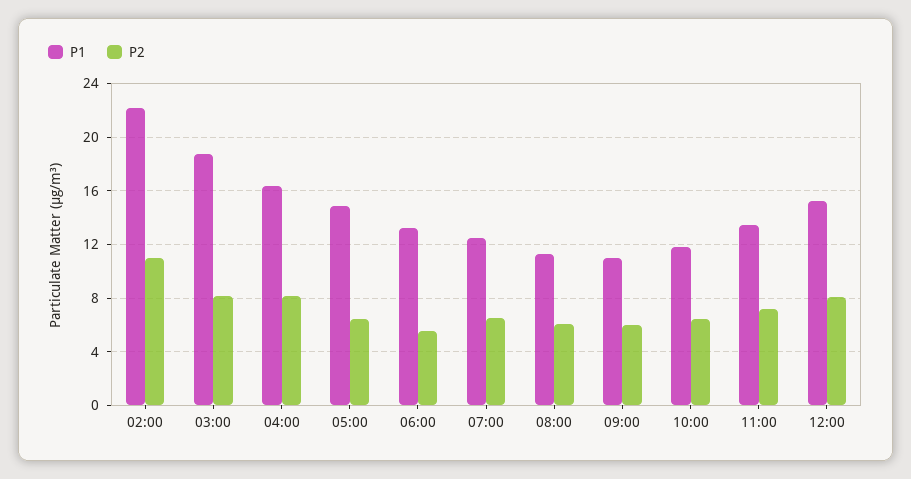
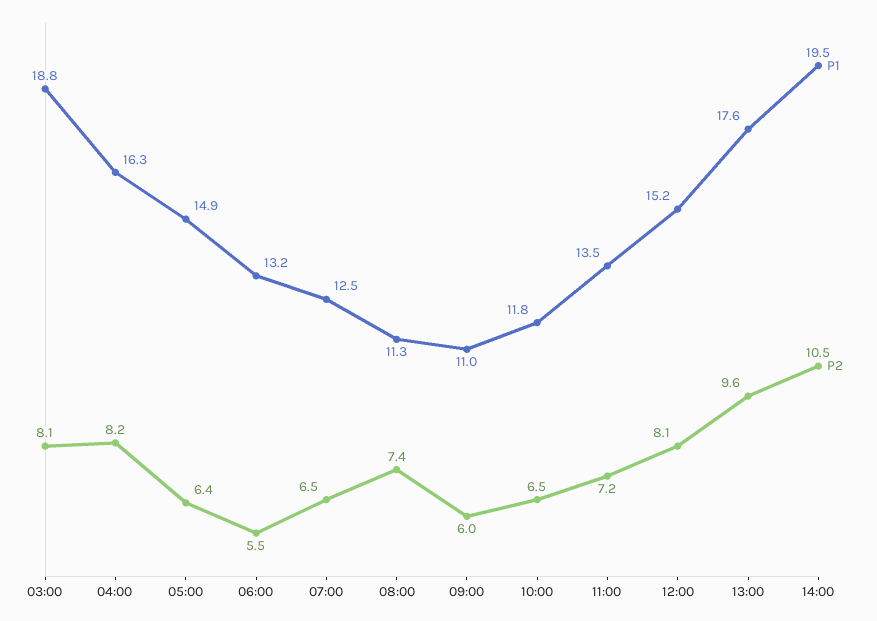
P1, 02:00: 22 -> none
P2, 02:00: 11 -> none
P2, 08:00: 6 -> 7.4
P1, 13:00: none -> 17.6
P2, 13:00: none -> 9.6
P1, 14:00: none -> 19.5
P2, 14:00: none -> 10.5

